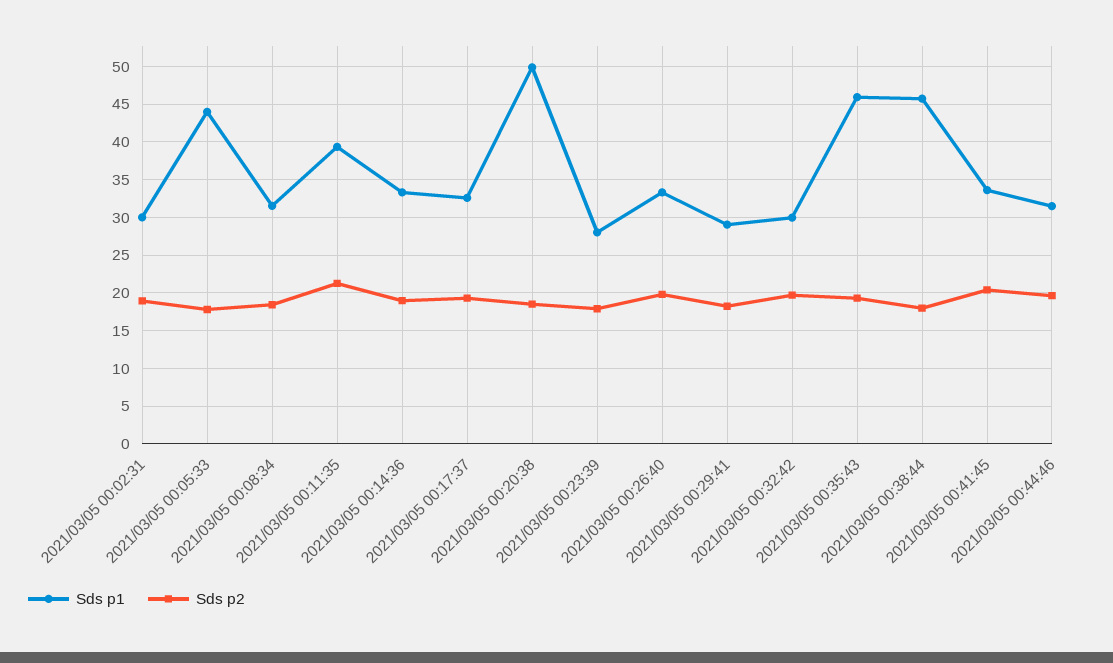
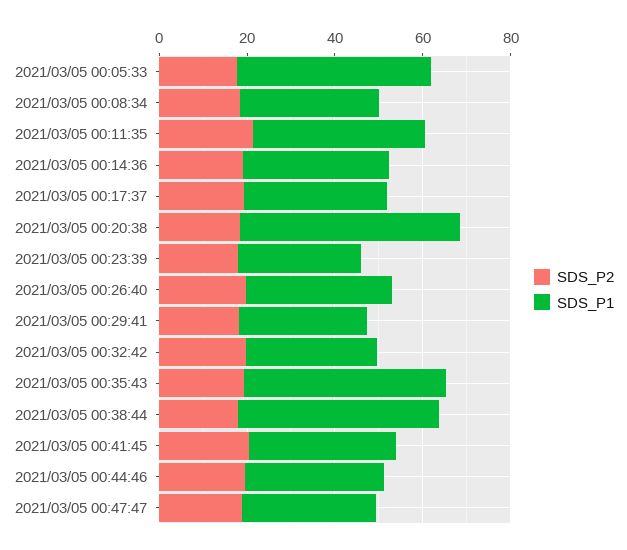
Sds p1, 2021/03/05 00:02:31: 30 -> none
Sds p2, 2021/03/05 00:02:31: 19 -> none
Sds p2, 2021/03/05 00:47:47: none -> 20
Sds p1, 2021/03/05 00:47:47: none -> 30

